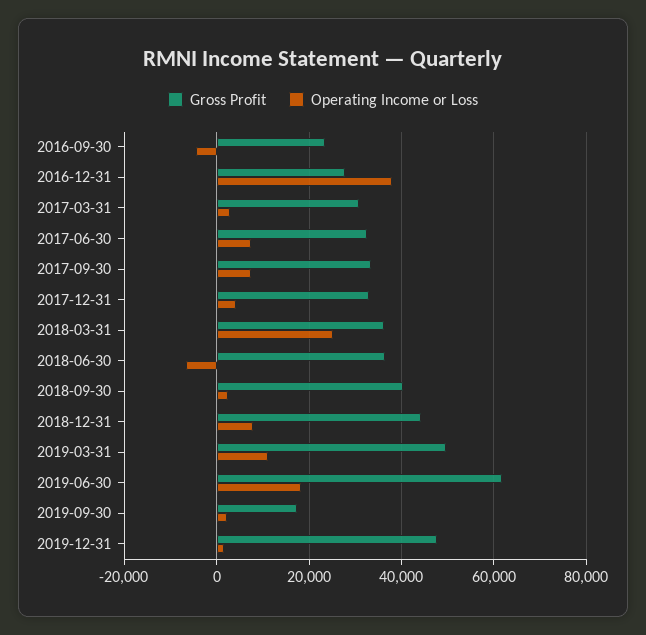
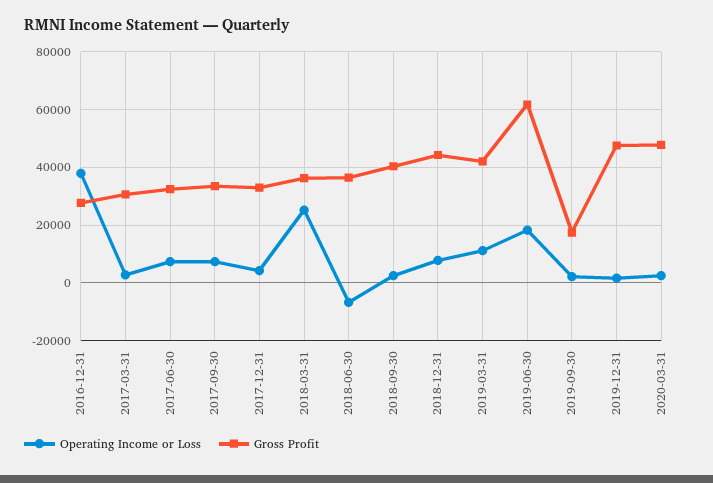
Gross Profit, 2016-09-30: 24000 -> none
Operating Income or Loss, 2016-09-30: -4000 -> none
Gross Profit, 2019-03-31: 50000 -> 42500
Operating Income or Loss, 2020-03-31: none -> 2500
Gross Profit, 2020-03-31: none -> 47500

